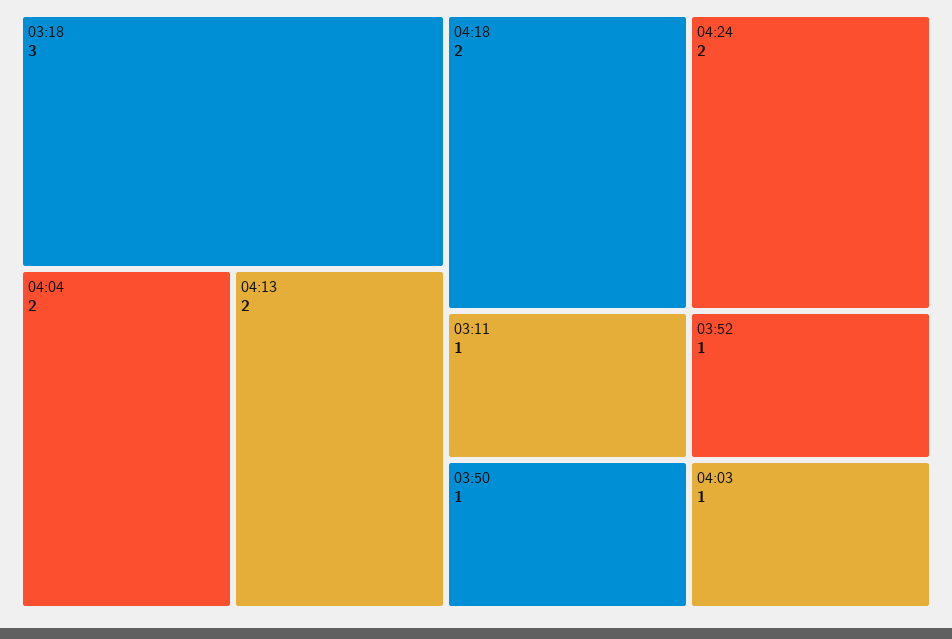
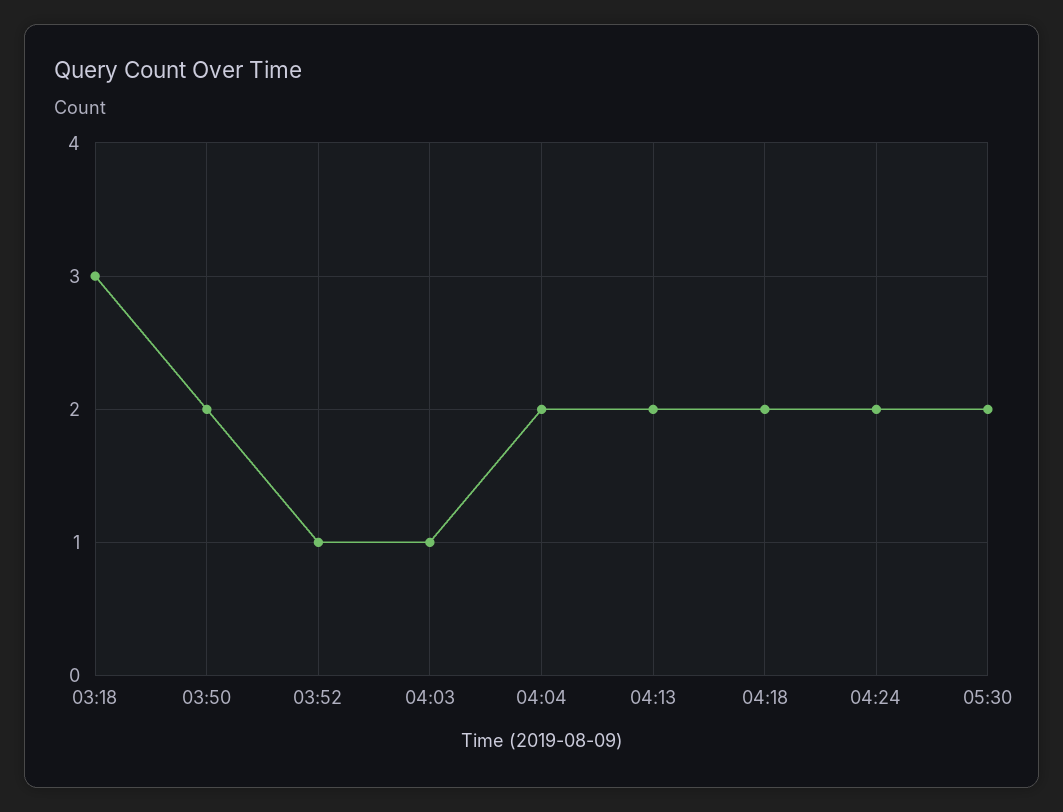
03:11: 1 -> none
03:50: 1 -> 2
05:30: none -> 2

